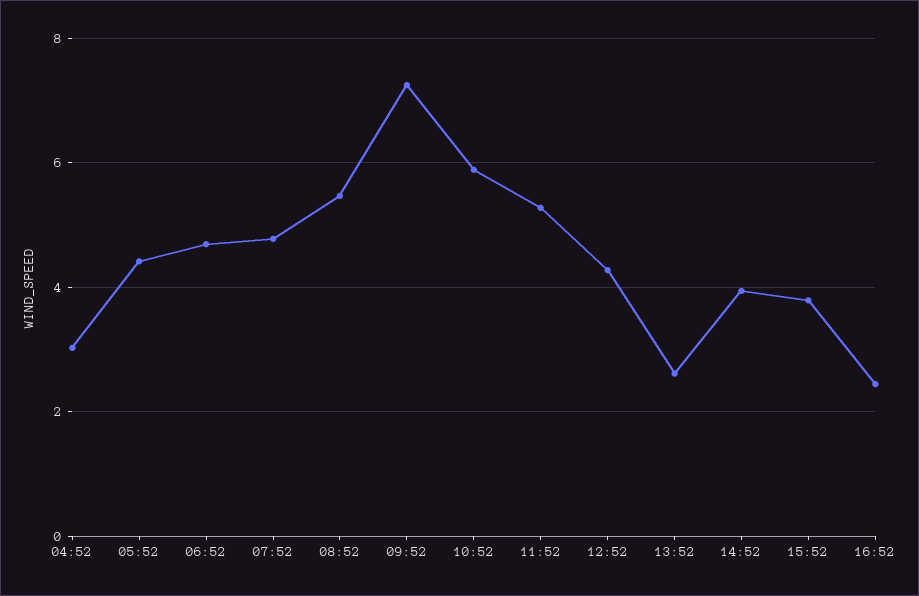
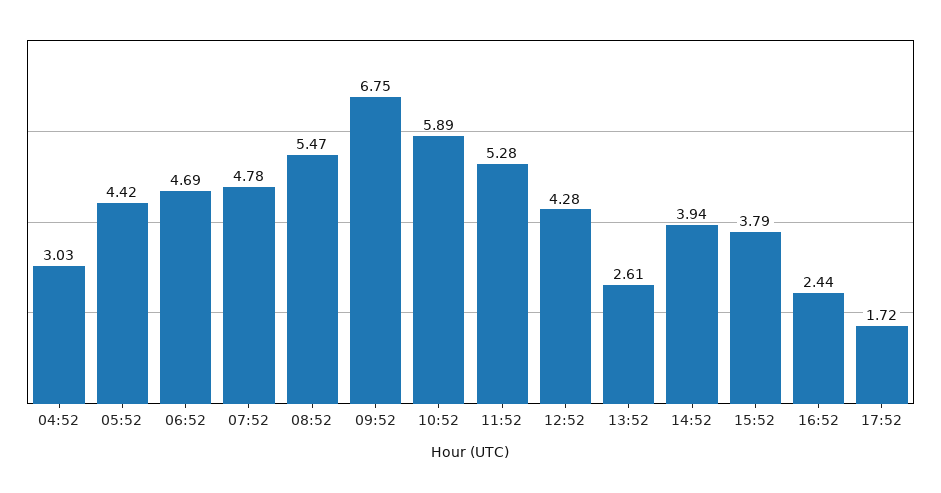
09:52: 7.2 -> 6.75
17:52: none -> 1.72

